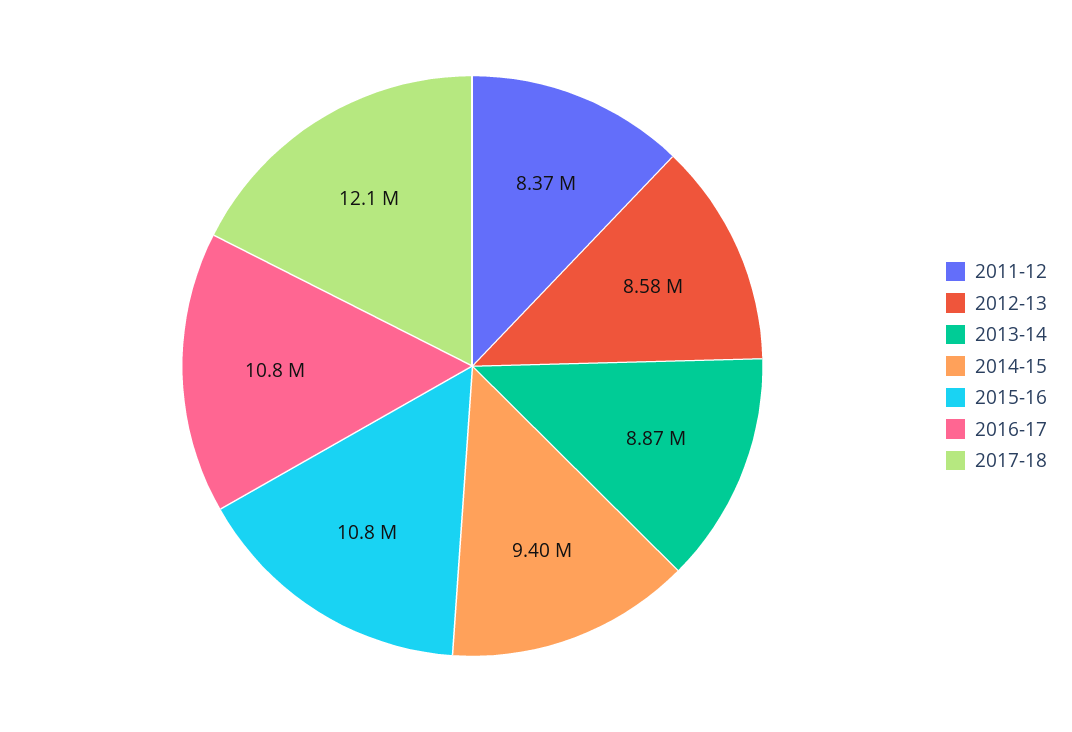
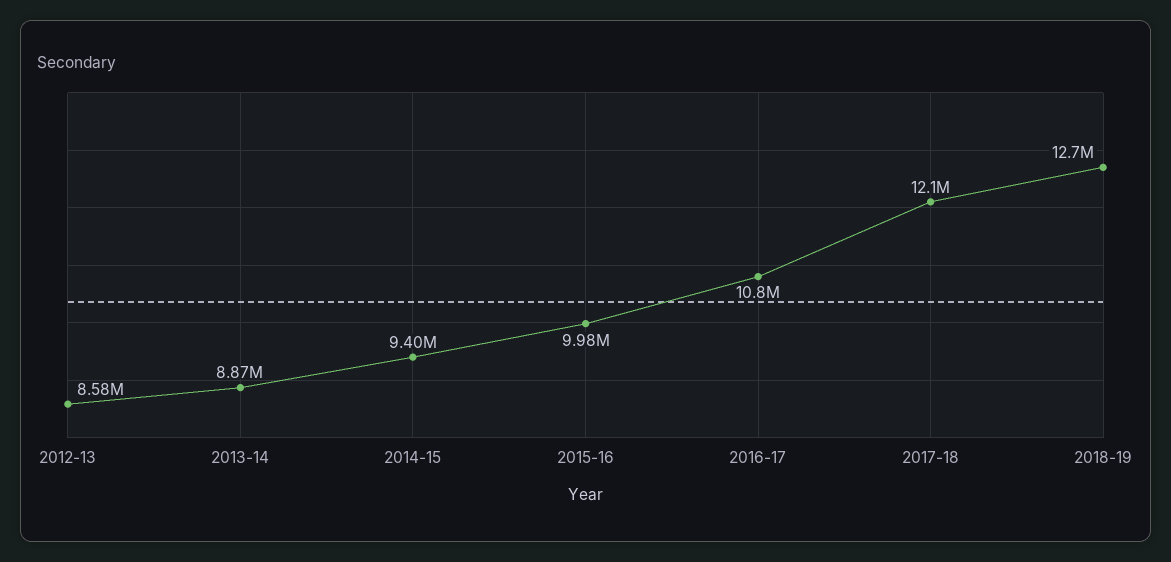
2011-12: 8370000 -> none
2015-16: 10800000 -> 9980000
2018-19: none -> 12700000

